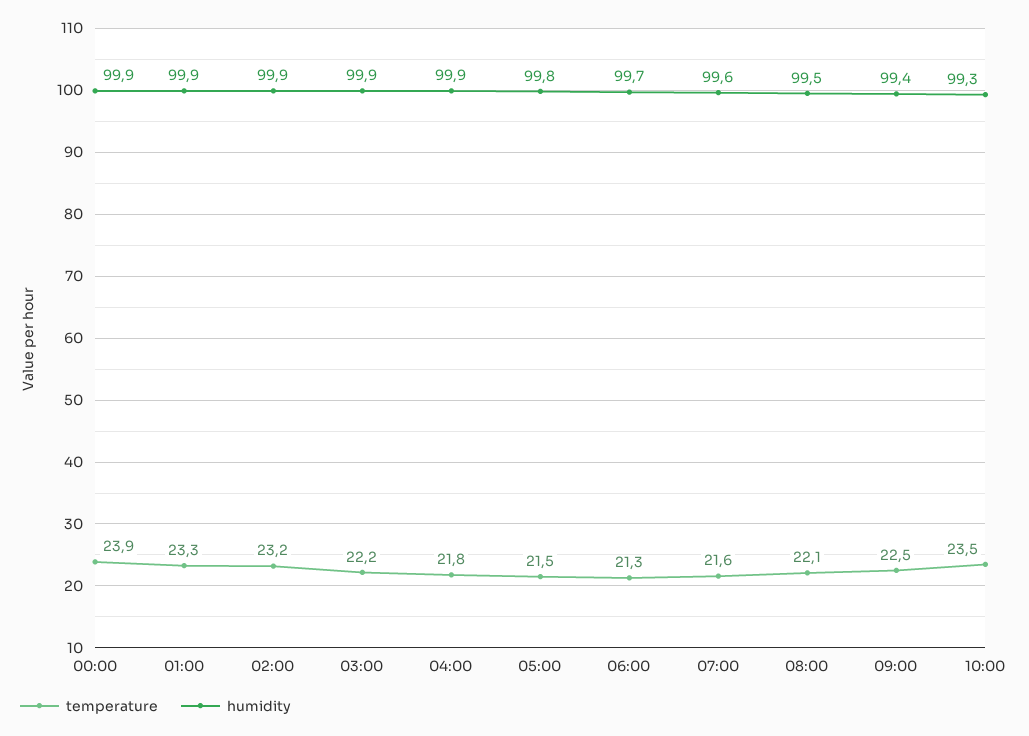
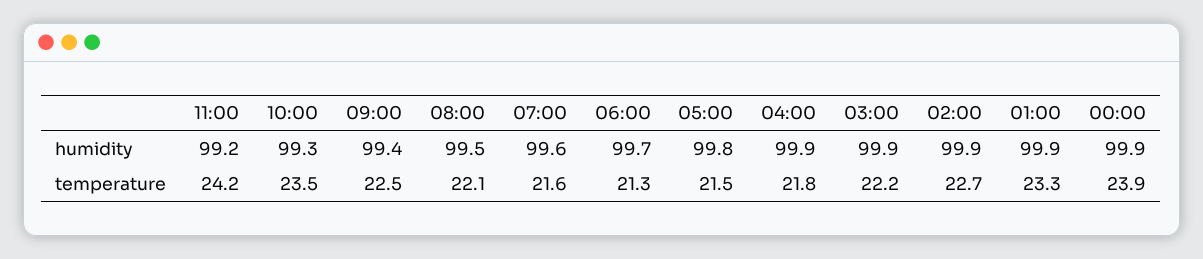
temperature, 02:00: 23.2 -> 22.7
humidity, 11:00: none -> 99.2
temperature, 11:00: none -> 24.2

